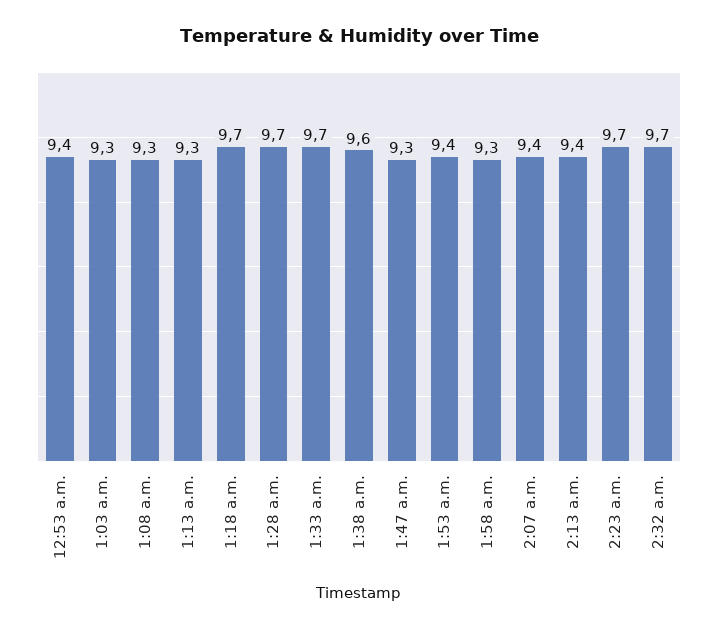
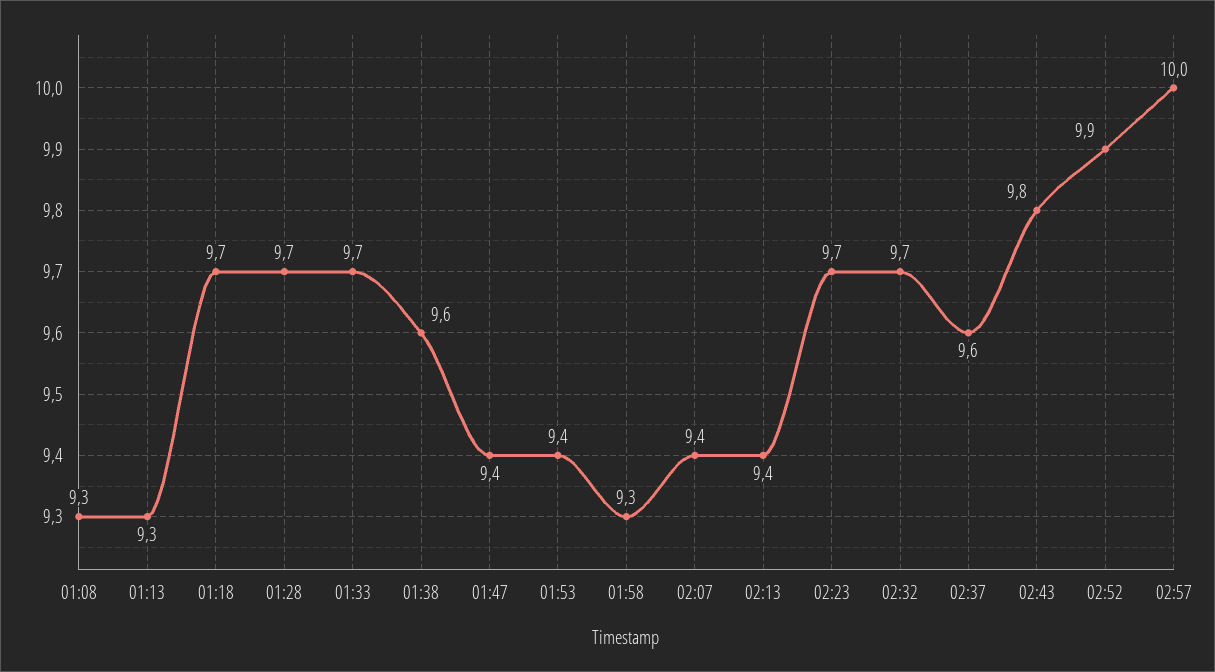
12:53 a.m.: 9.4 -> none
1:03 a.m.: 9.3 -> none
1:47 a.m.: 9.3 -> 9.4
02:37: none -> 9.6
02:43: none -> 9.8
02:52: none -> 9.9
02:57: none -> 10

